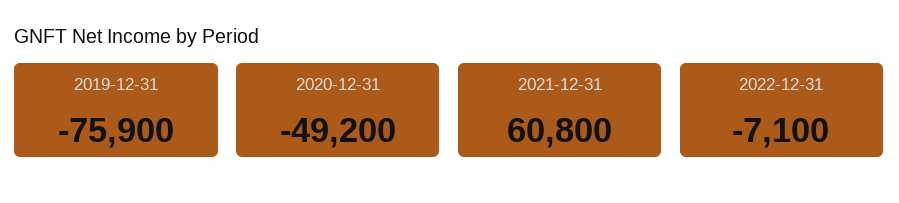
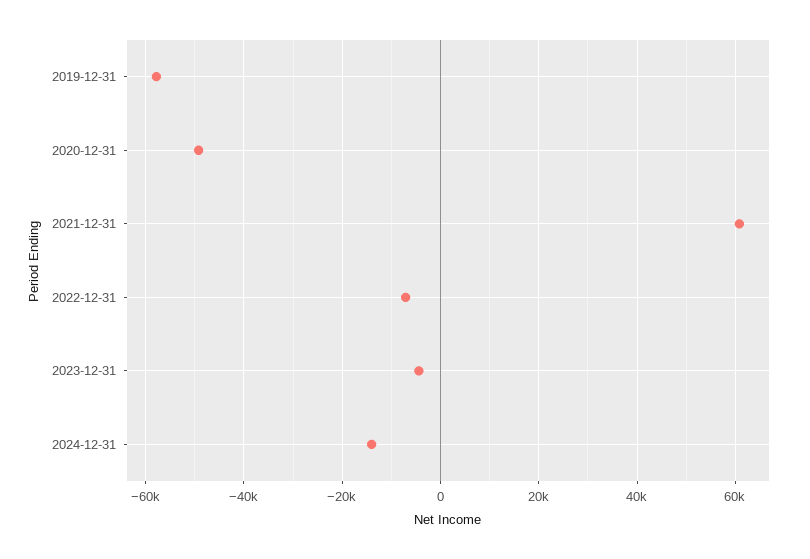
2019-12-31: -75900 -> -58000
2023-12-31: none -> -4000
2024-12-31: none -> -14000

